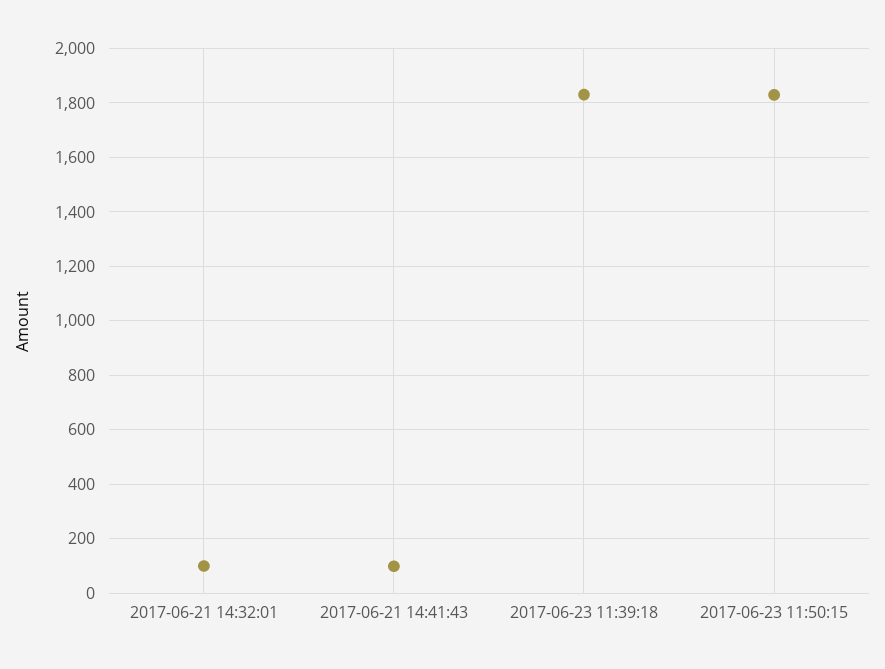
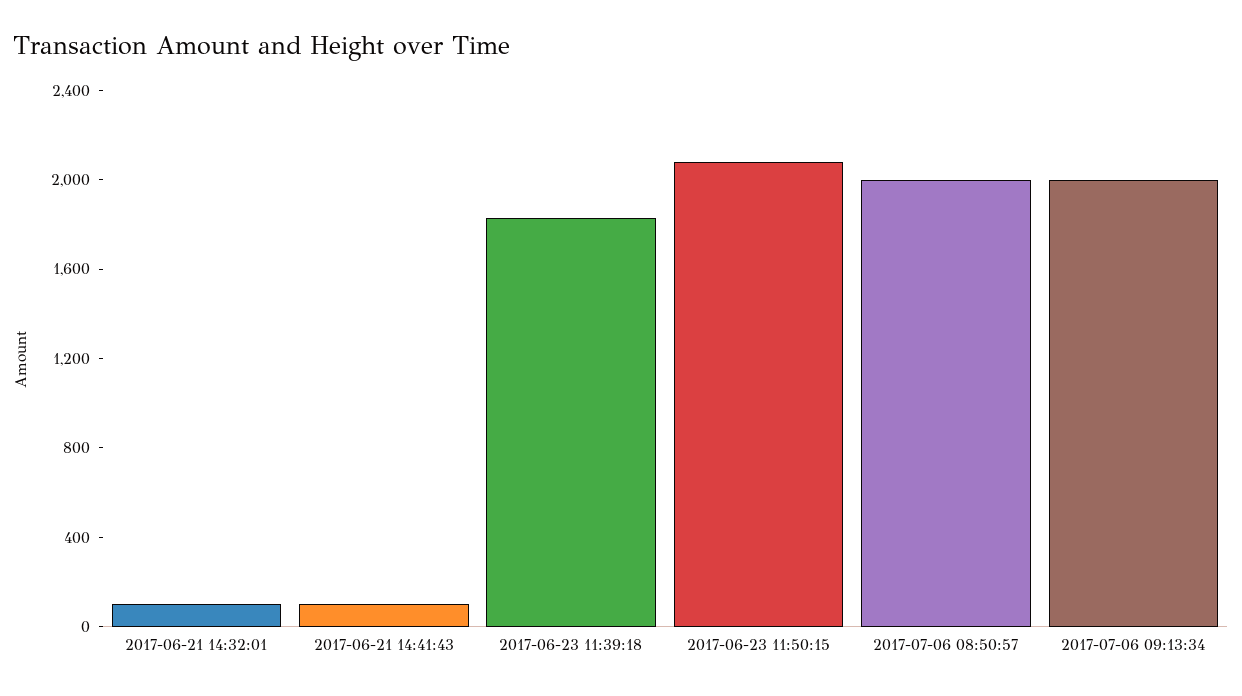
2017-06-23 11:50:15: 1825 -> 2100
2017-07-06 08:50:57: none -> 2000
2017-07-06 09:13:34: none -> 2000

